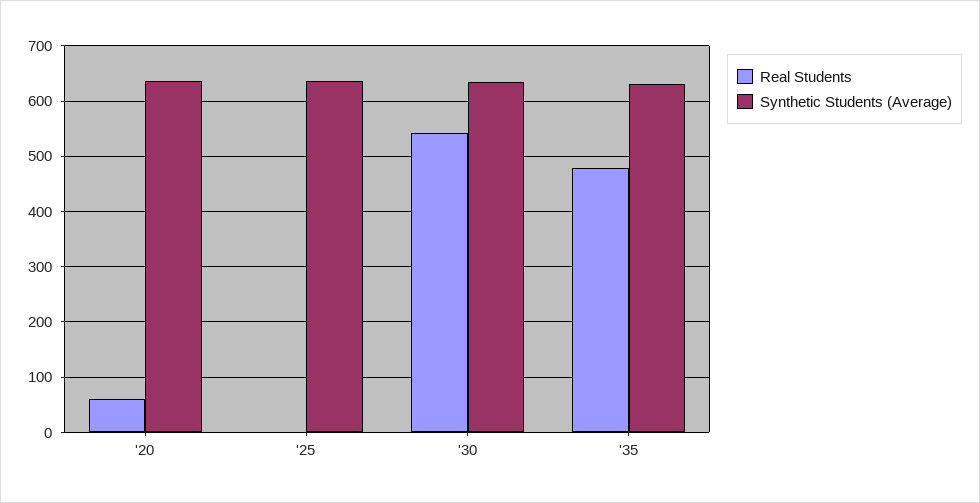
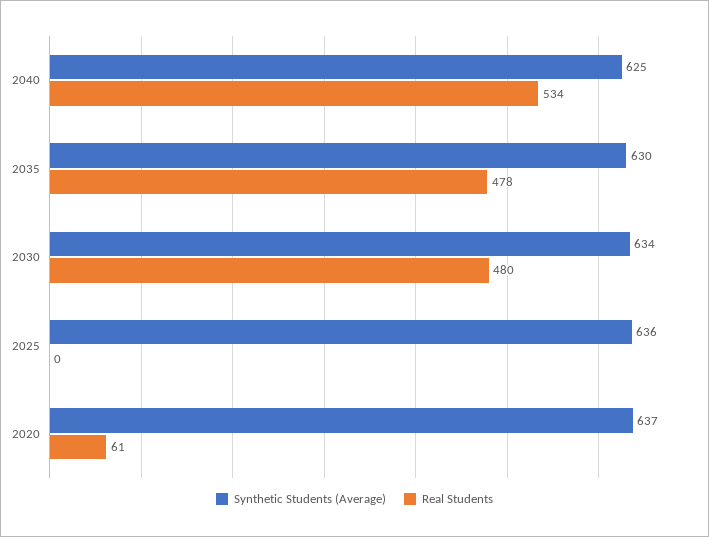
Real Students, '30: 540 -> 480
Synthetic Students (Average), 2040: none -> 625
Real Students, 2040: none -> 534

